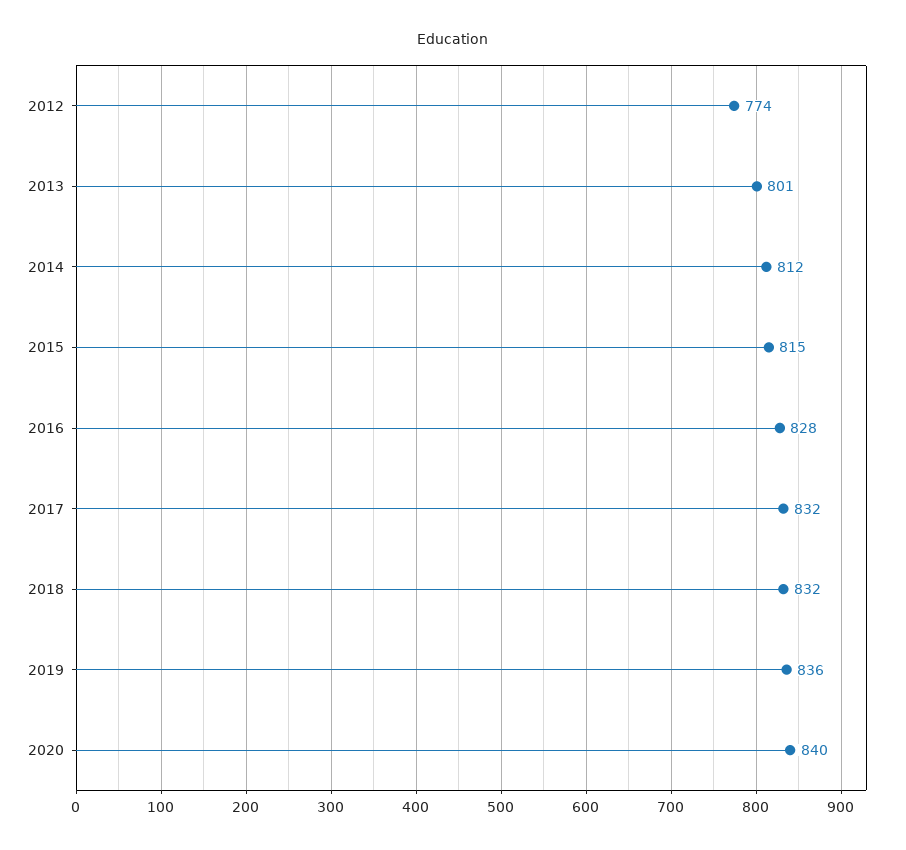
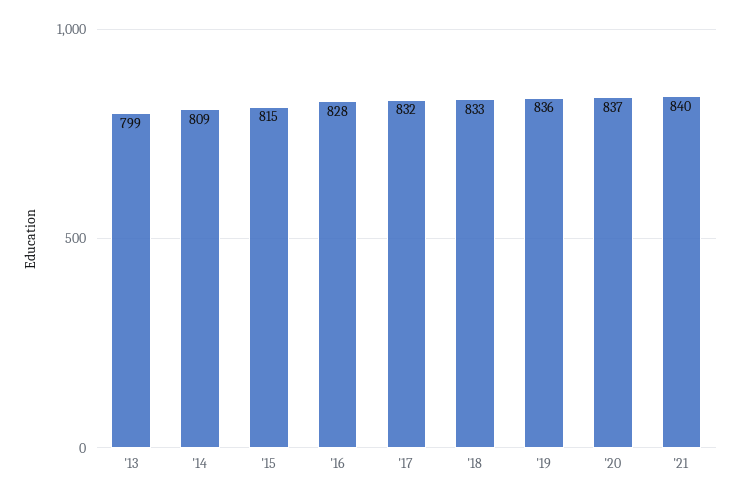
2012: 774 -> none
2013: 801 -> 799
2014: 812 -> 809
2018: 832 -> 833
2020: 840 -> 837
'21: none -> 840

